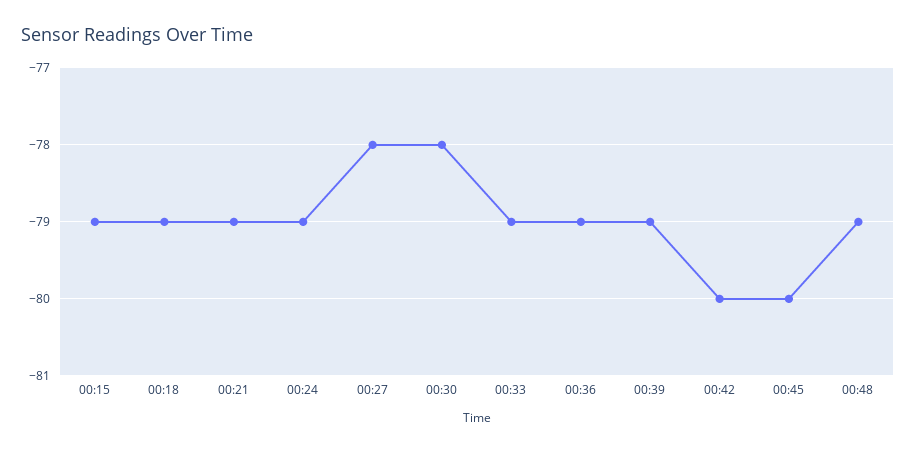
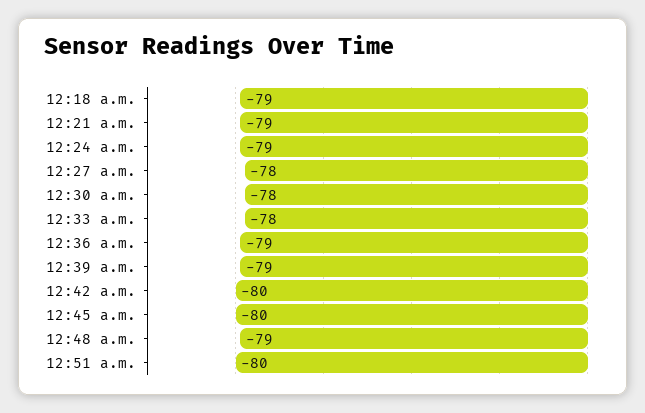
00:15: -79 -> none
00:33: -79 -> -78
12:51 a.m.: none -> -80

